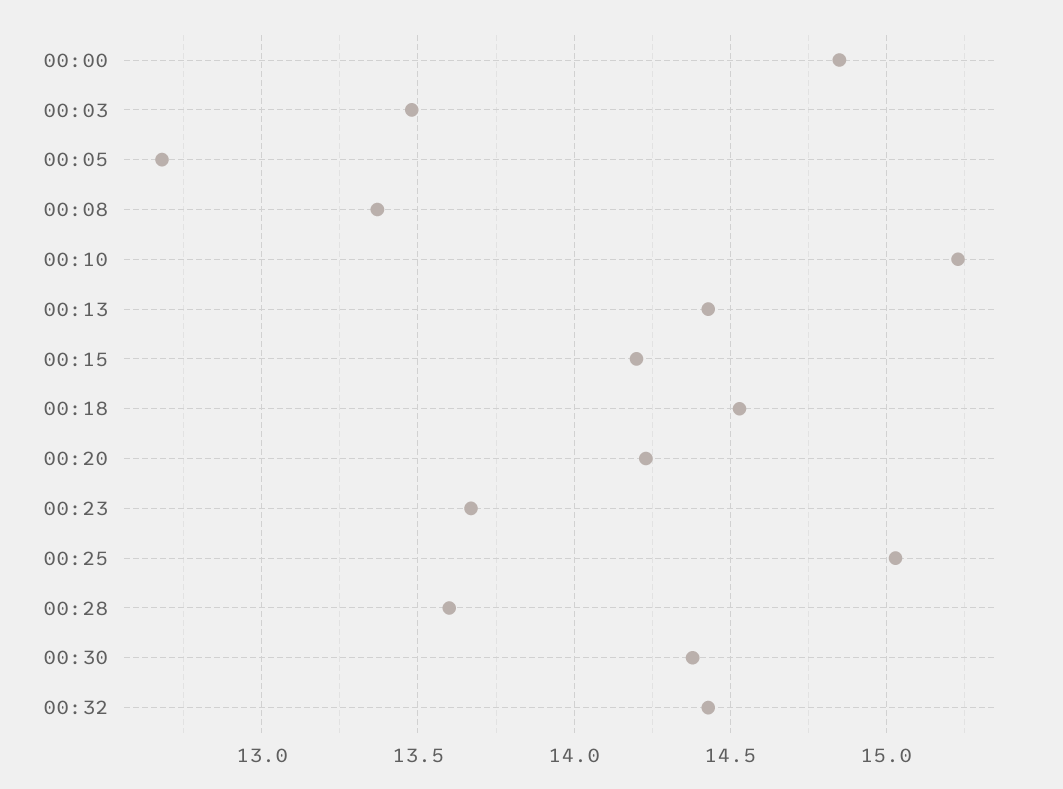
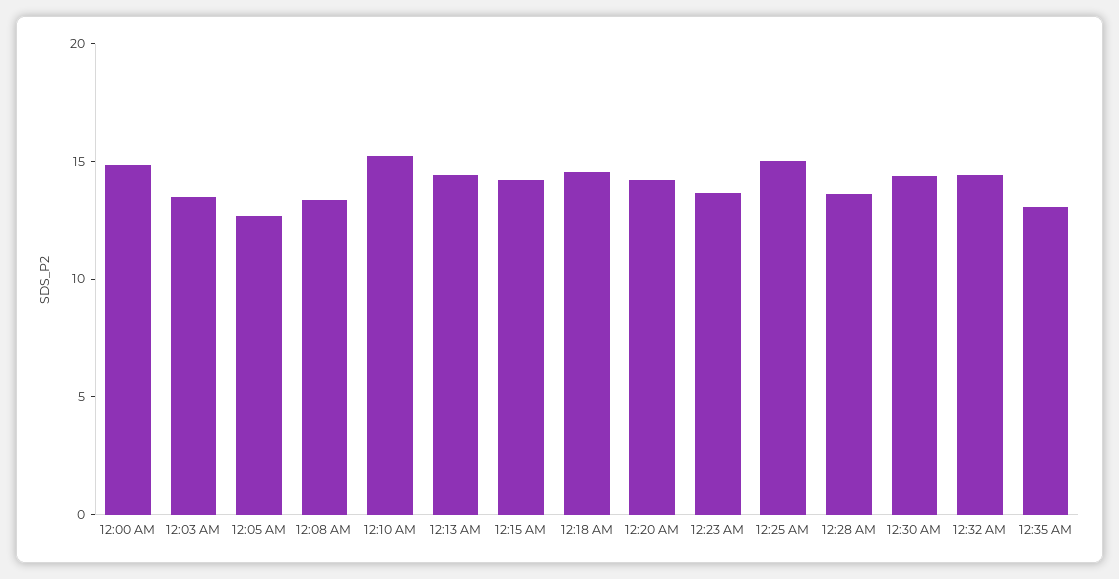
12:35 AM: none -> 13

